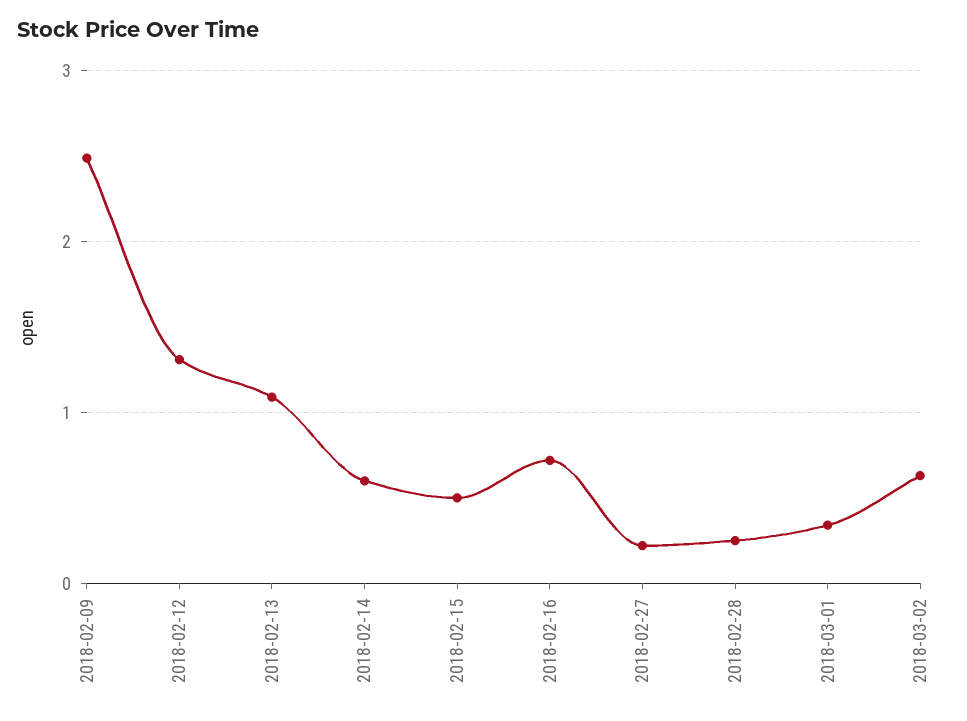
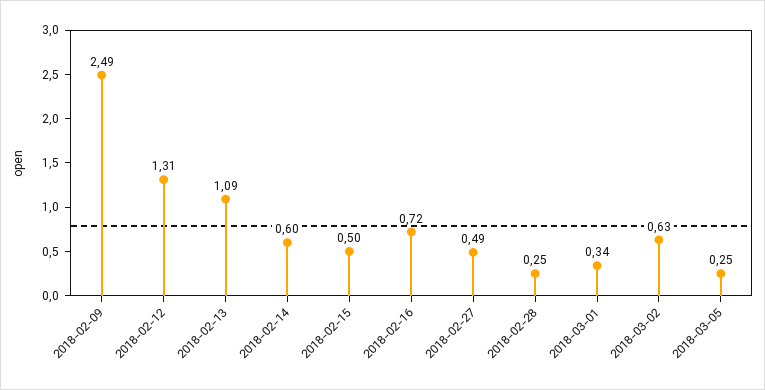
2018-02-27: 0.2 -> 0.49
2018-03-05: none -> 0.25

